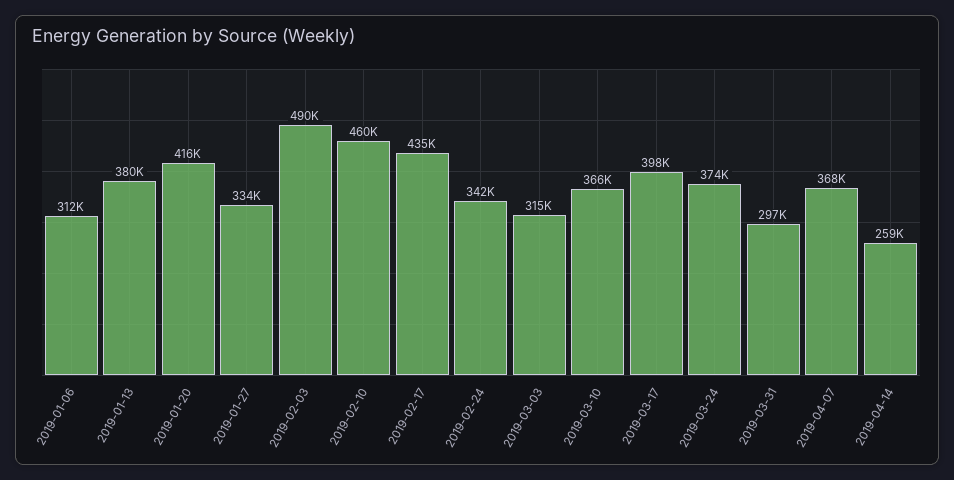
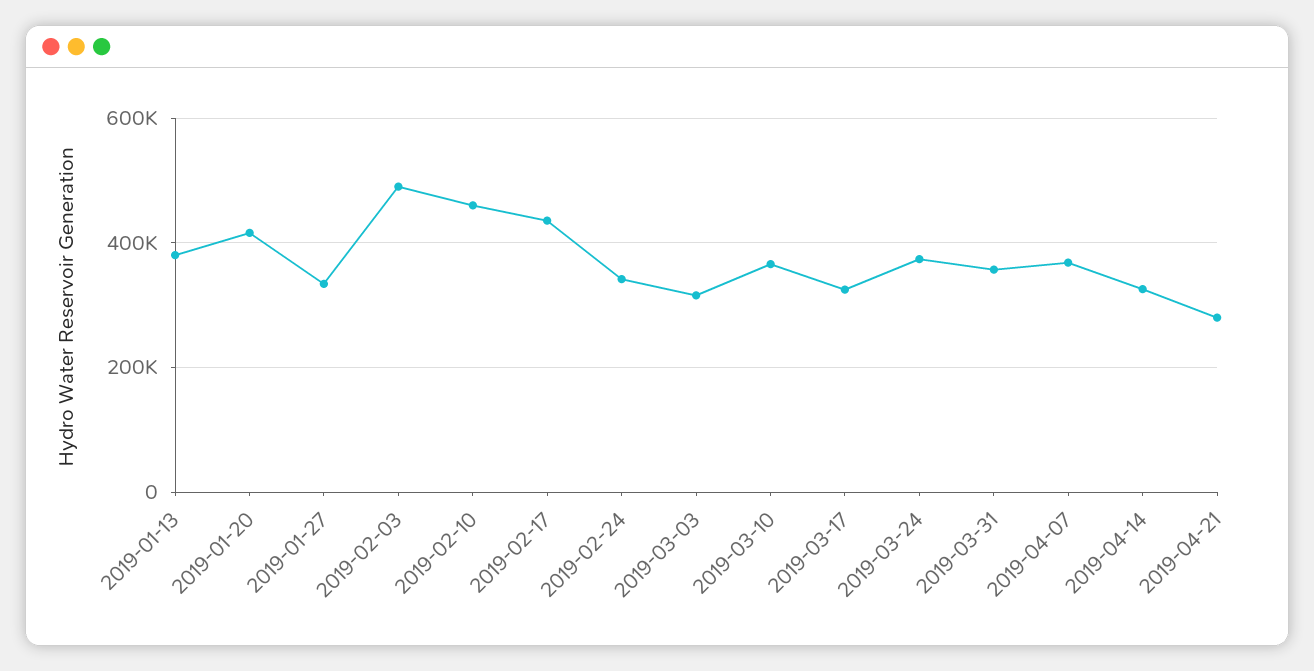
2019-01-06: 312000 -> none
2019-03-17: 398000 -> 320000
2019-03-31: 297000 -> 360000
2019-04-14: 259000 -> 320000
2019-04-21: none -> 280000

